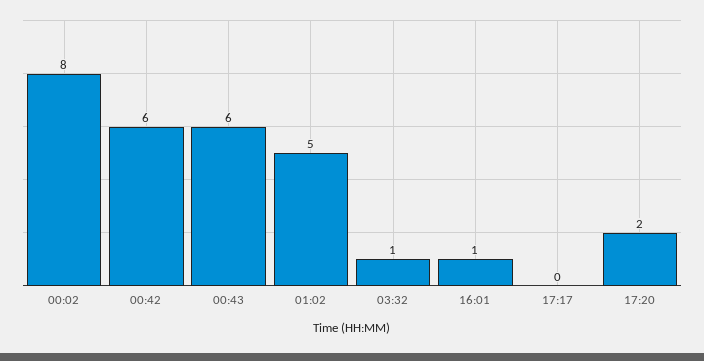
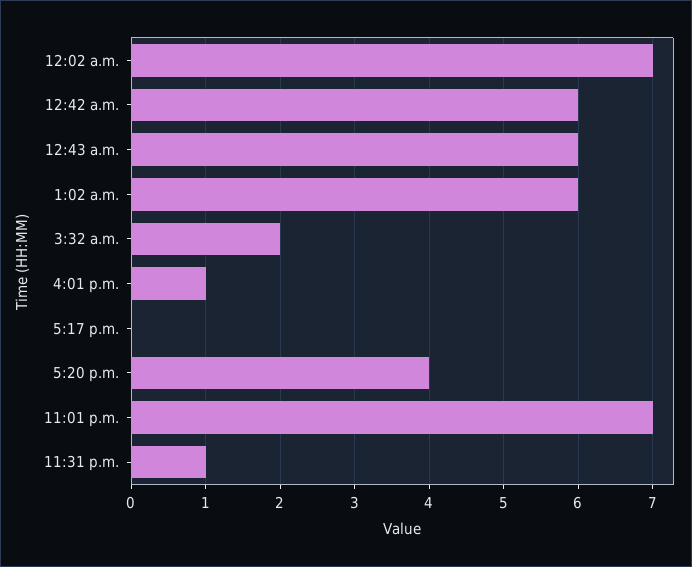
00:02: 8 -> 7
01:02: 5 -> 6
03:32: 1 -> 2
17:20: 2 -> 4
11:01 p.m.: none -> 7
11:31 p.m.: none -> 1

